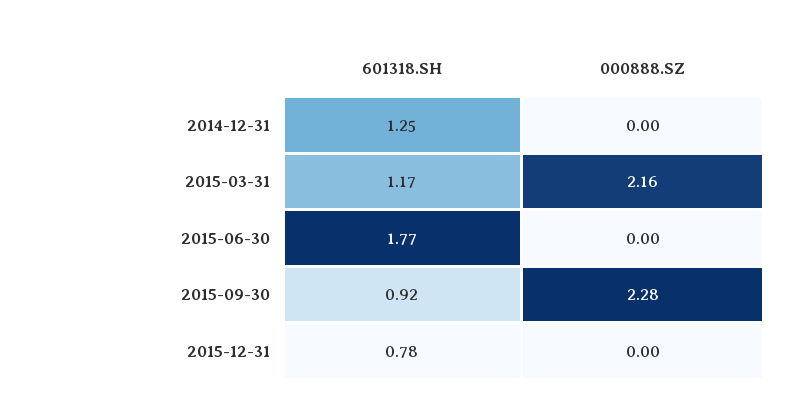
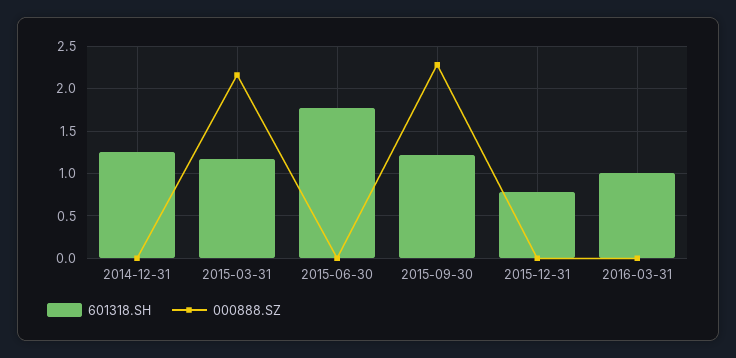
601318.SH, 2015-09-30: 0.92 -> 1.2
601318.SH, 2016-03-31: none -> 1
000888.SZ, 2016-03-31: none -> 0

